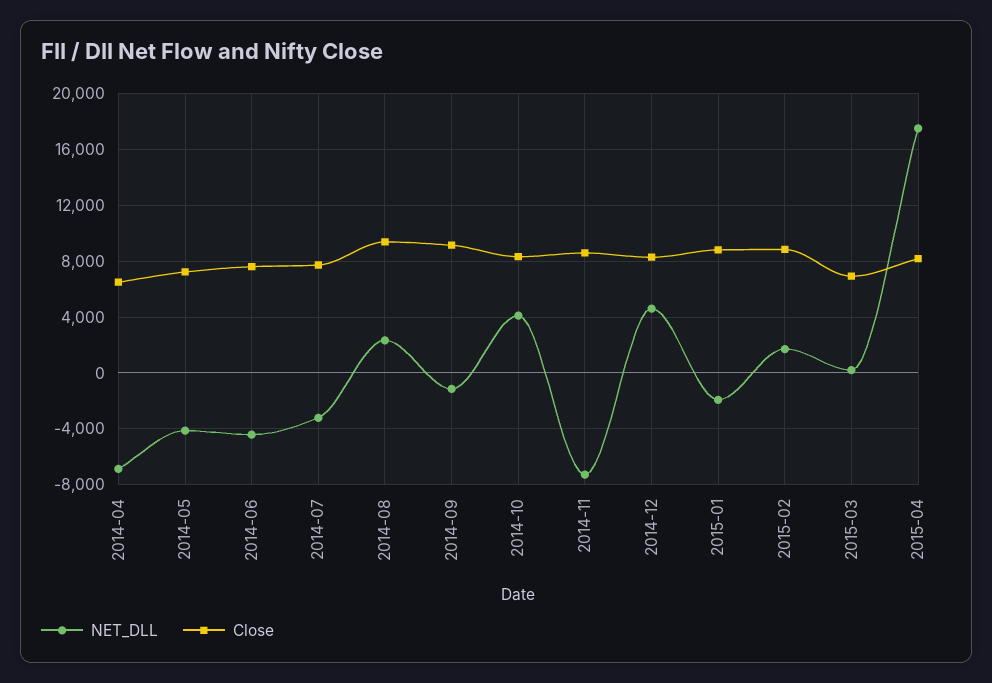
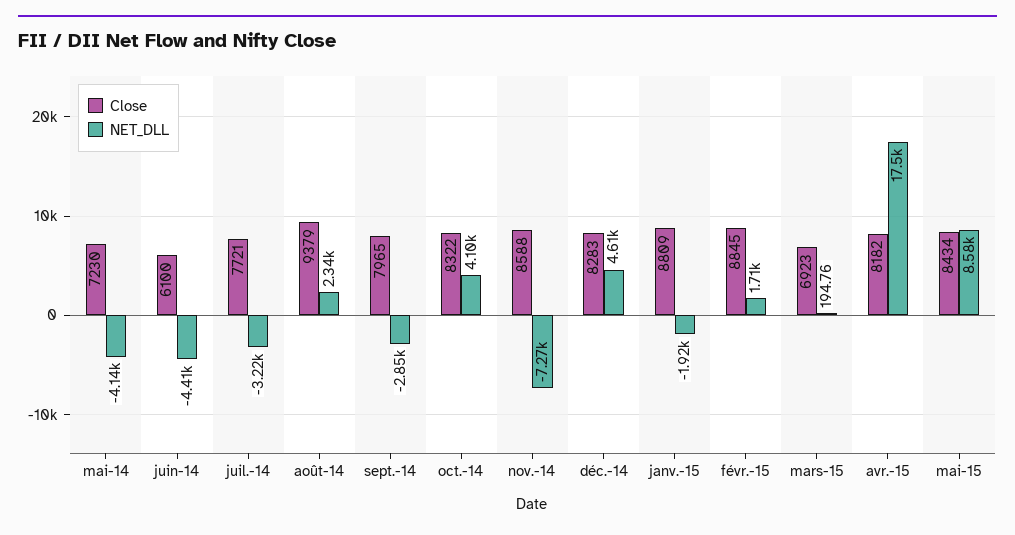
NET_DLL, 2014-04: -7000 -> none
Close, 2014-04: 6500 -> none
Close, 2014-06: 7500 -> 6100
NET_DLL, 2014-09: -1000 -> -2850
Close, 2014-09: 9000 -> 7965
Close, mai-15: none -> 8434
NET_DLL, mai-15: none -> 8580

